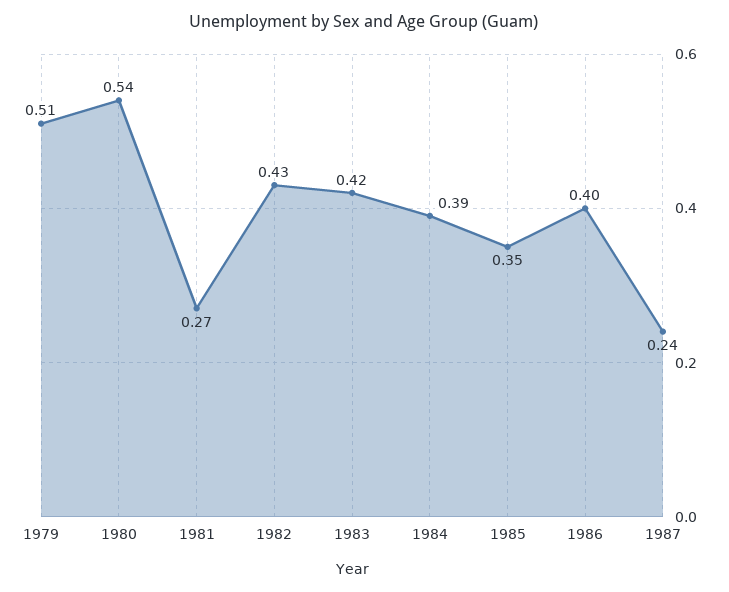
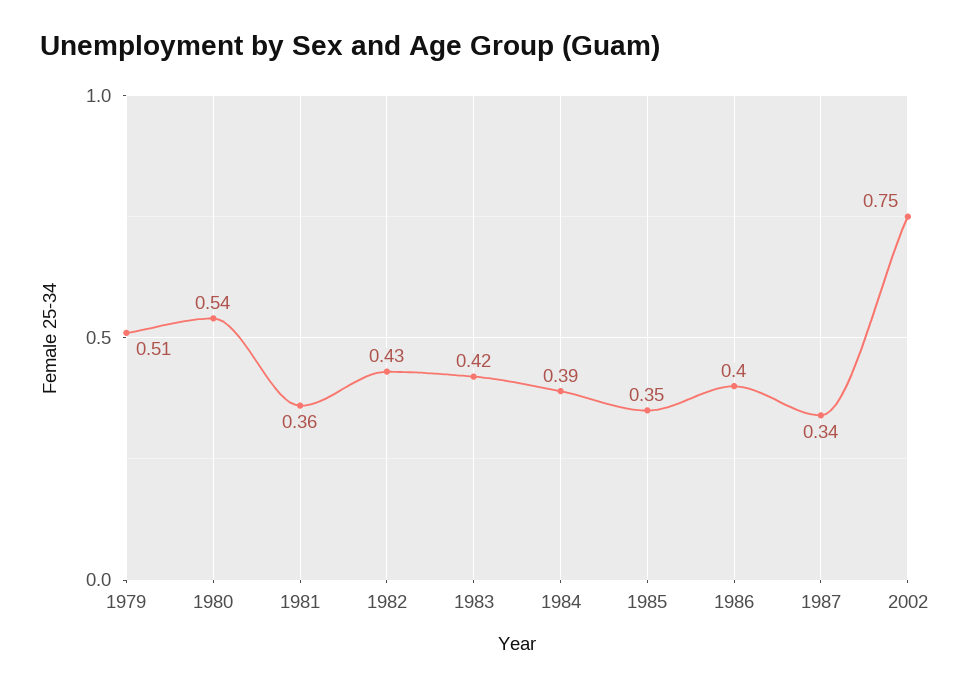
1981: 0.27 -> 0.36
1987: 0.24 -> 0.34
2002: none -> 0.75

